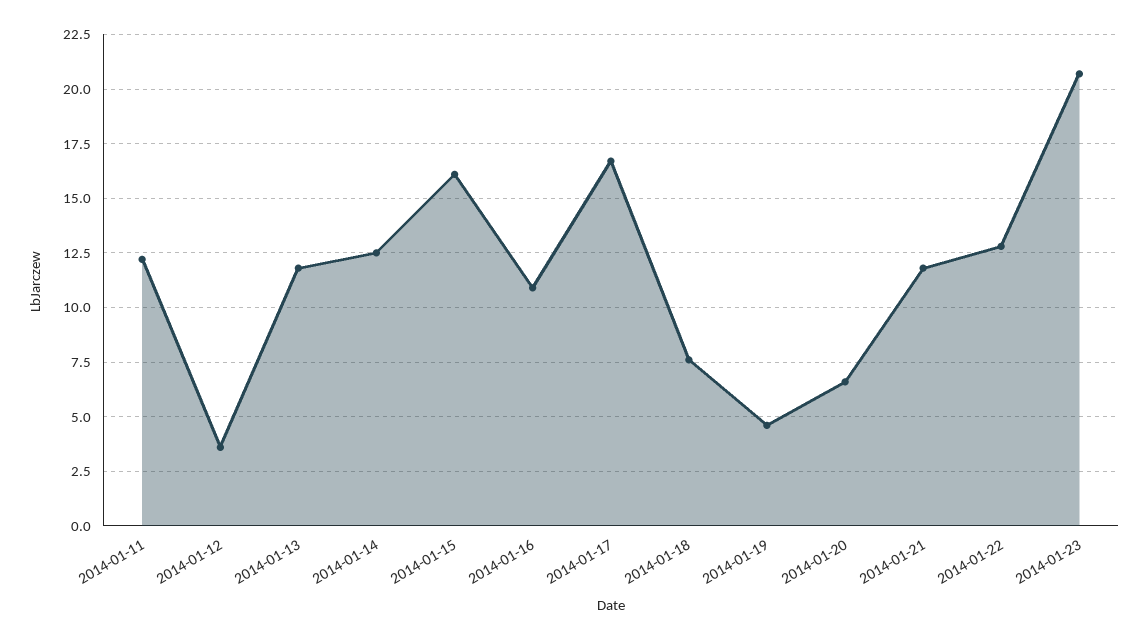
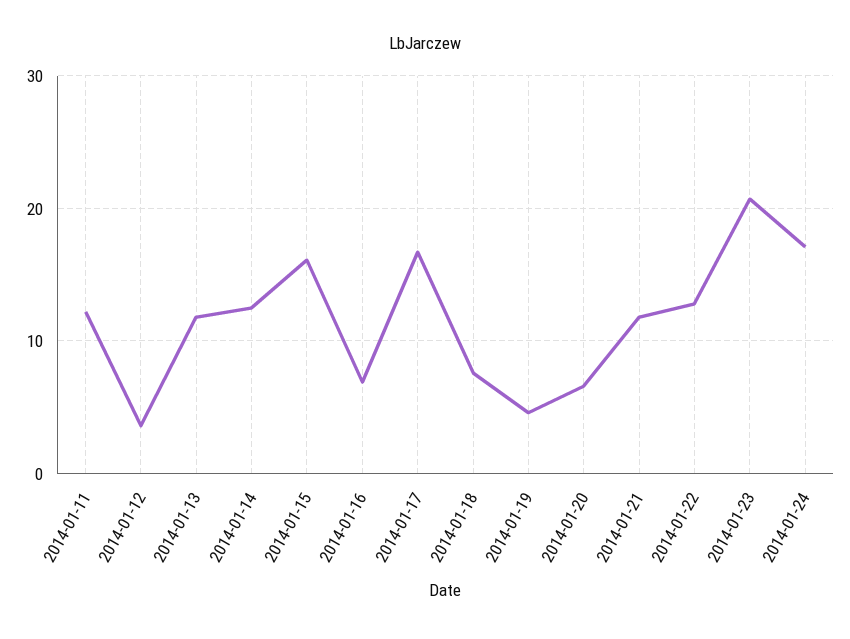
2014-01-16: 11 -> 7
2014-01-24: none -> 17

